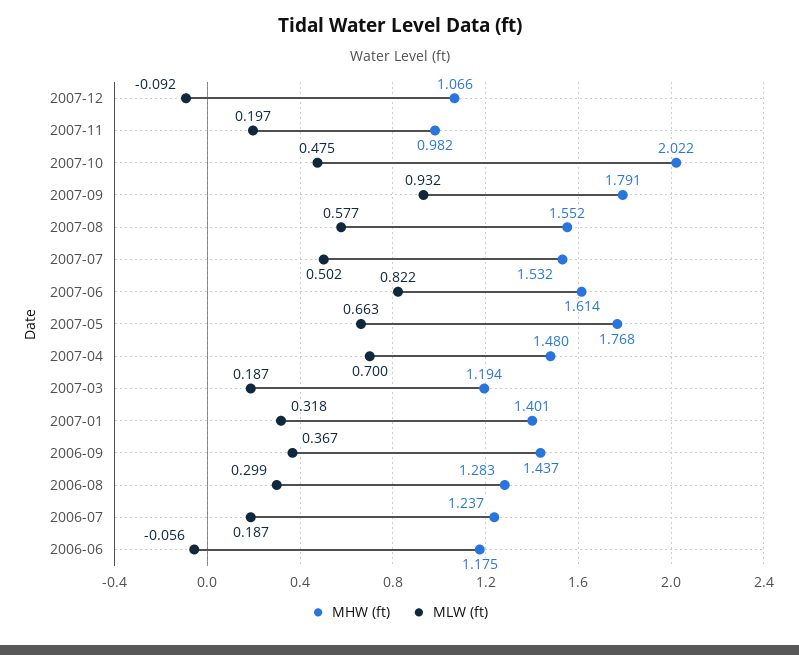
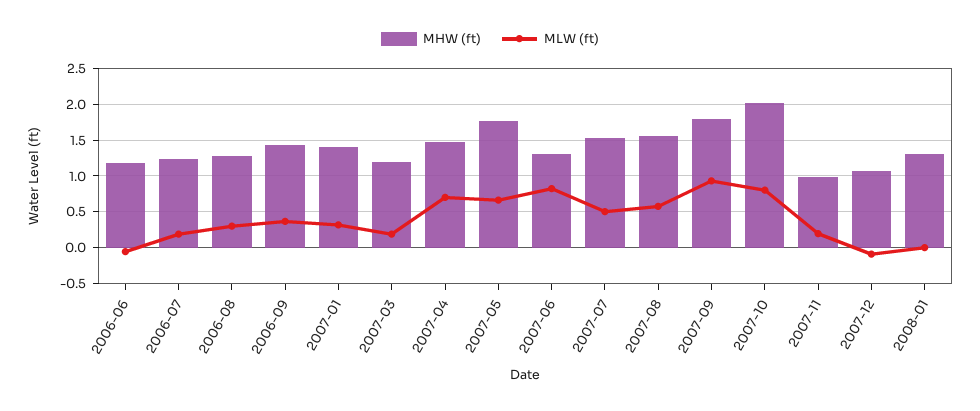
MLW (ft), 2007-10: 0.475 -> 0.8
MHW (ft), 2007-06: 1.614 -> 1.3
MHW (ft), 2008-01: none -> 1.3
MLW (ft), 2008-01: none -> 0

